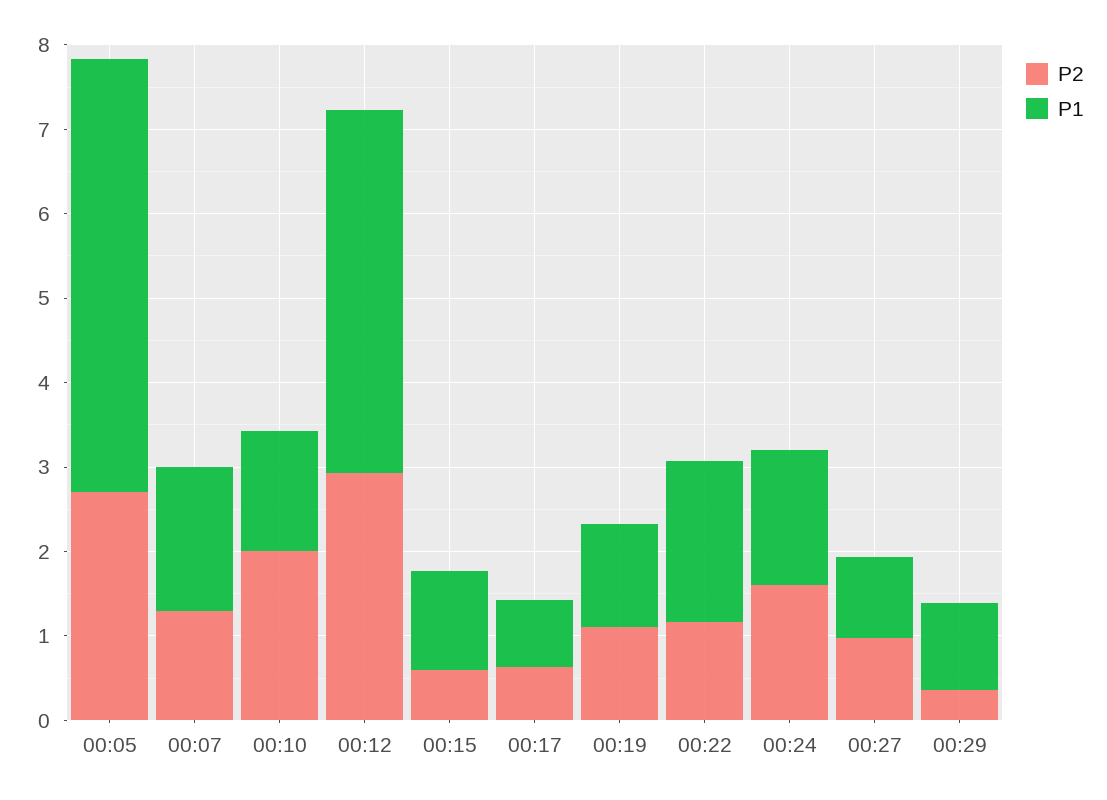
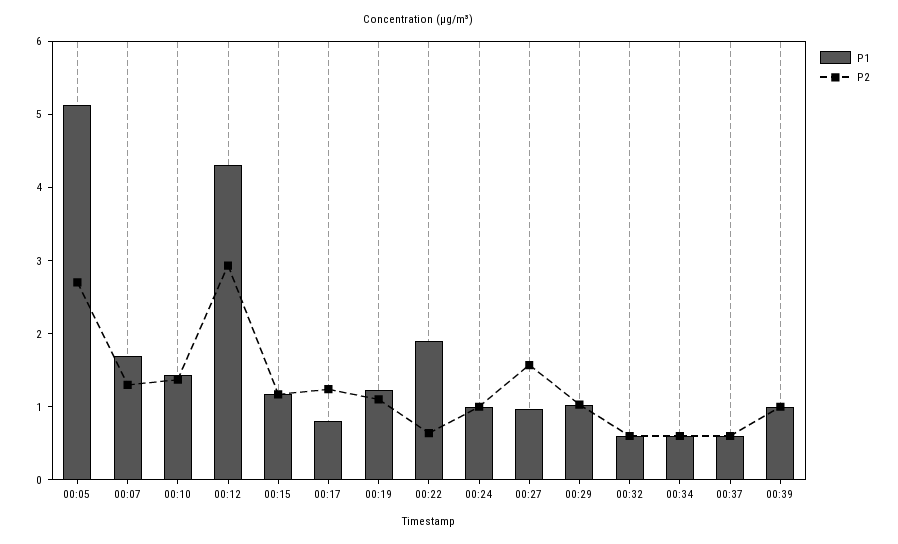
P2, 00:10: 2 -> 1.4
P2, 00:15: 0.6 -> 1.2
P2, 00:17: 0.6 -> 1.2
P2, 00:22: 1.2 -> 0.6
P2, 00:24: 1.6 -> 1
P1, 00:24: 1.6 -> 1
P2, 00:27: 1 -> 1.6
P2, 00:29: 0.4 -> 1
P1, 00:32: none -> 0.6
P2, 00:32: none -> 0.6
P1, 00:34: none -> 0.6
P2, 00:34: none -> 0.6
P1, 00:37: none -> 0.6
P2, 00:37: none -> 0.6
P1, 00:39: none -> 1
P2, 00:39: none -> 1

